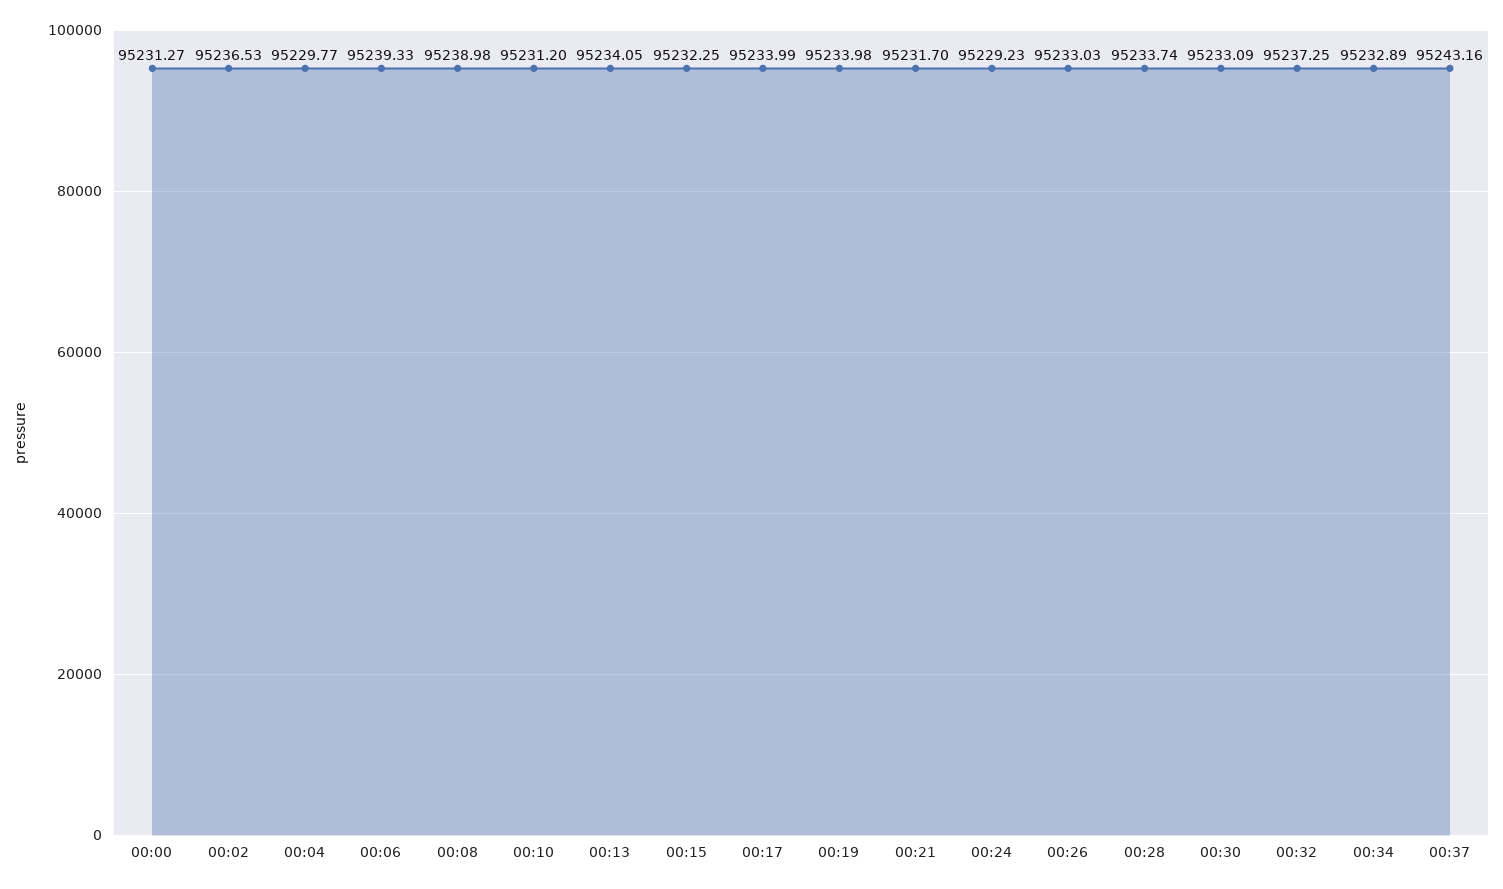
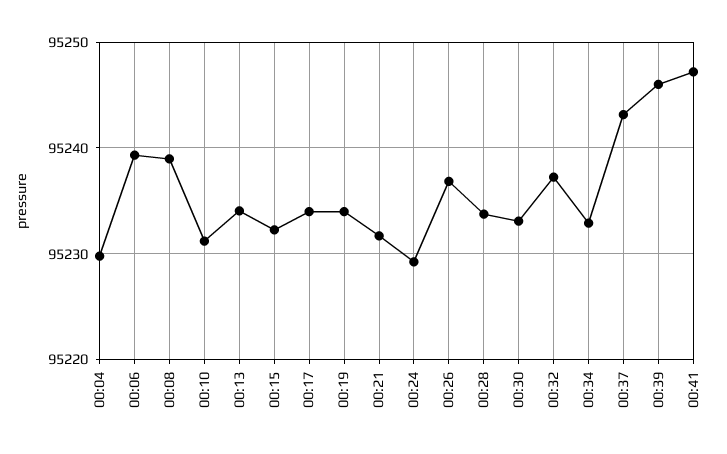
00:00: 95231.27 -> none
00:02: 95236.53 -> none
00:26: 95233.03 -> 95237
00:39: none -> 95246
00:41: none -> 95247

